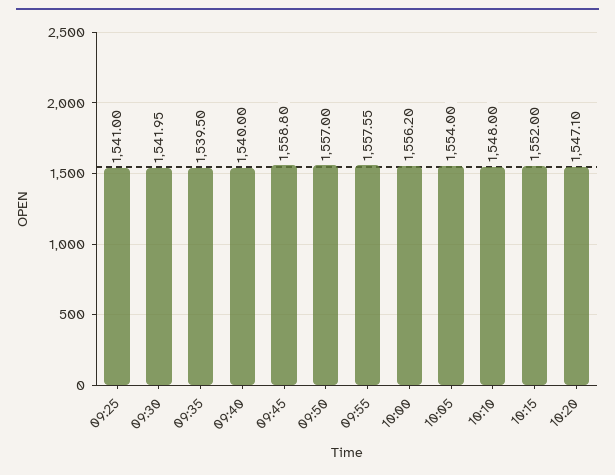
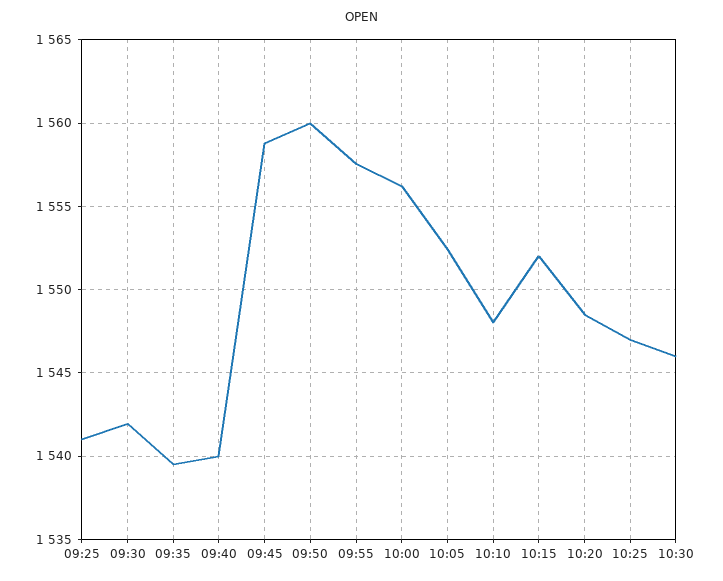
09:50: 1557 -> 1560
10:05: 1554 -> 1552.5
10:20: 1547.1 -> 1548.5
10:25: none -> 1547
10:30: none -> 1546

